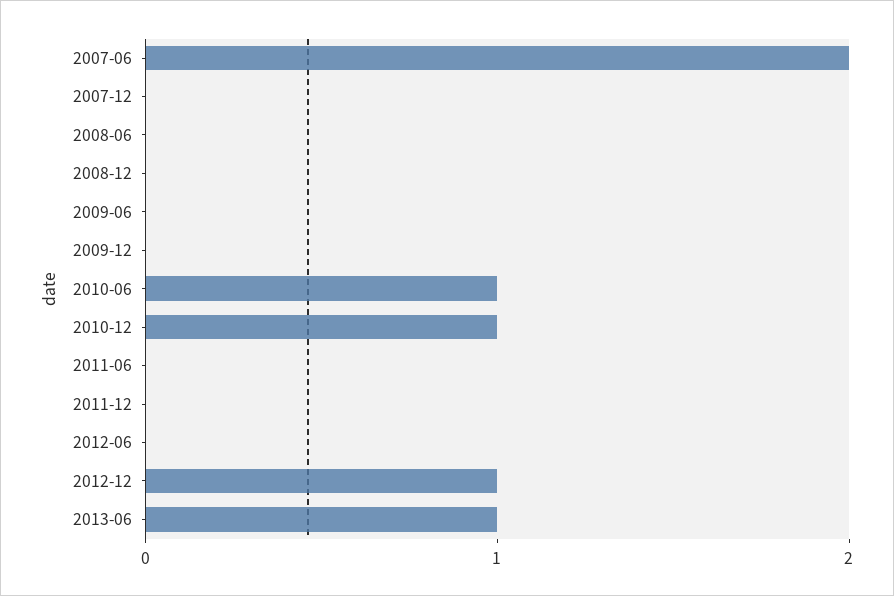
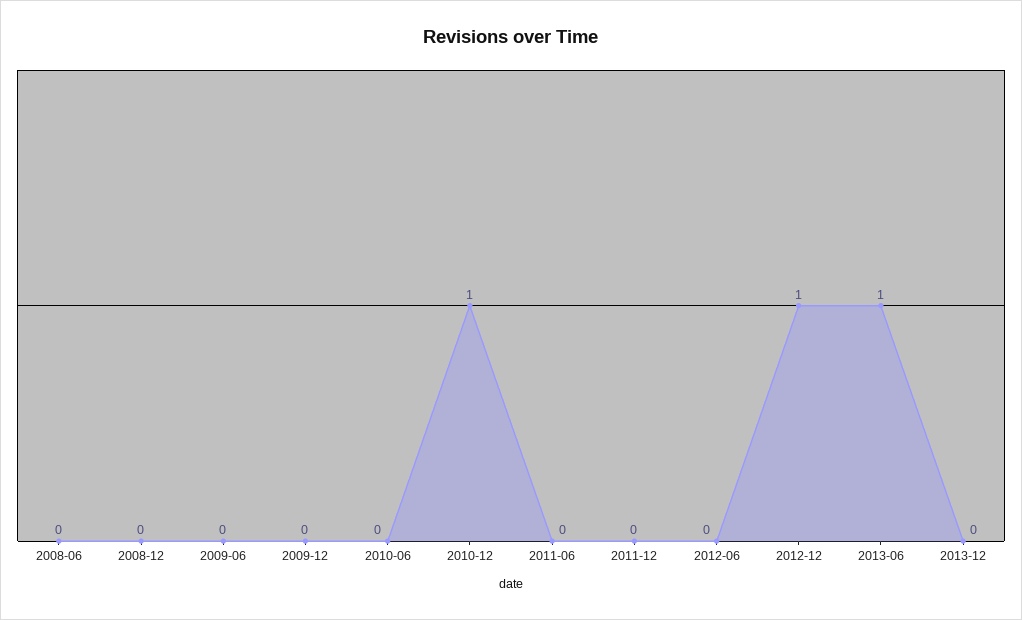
2007-06: 2 -> none
2007-12: 0 -> none
2010-06: 1 -> 0
2013-12: none -> 0

